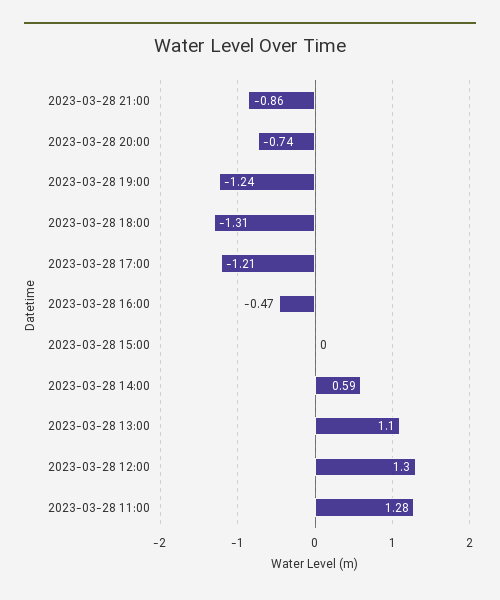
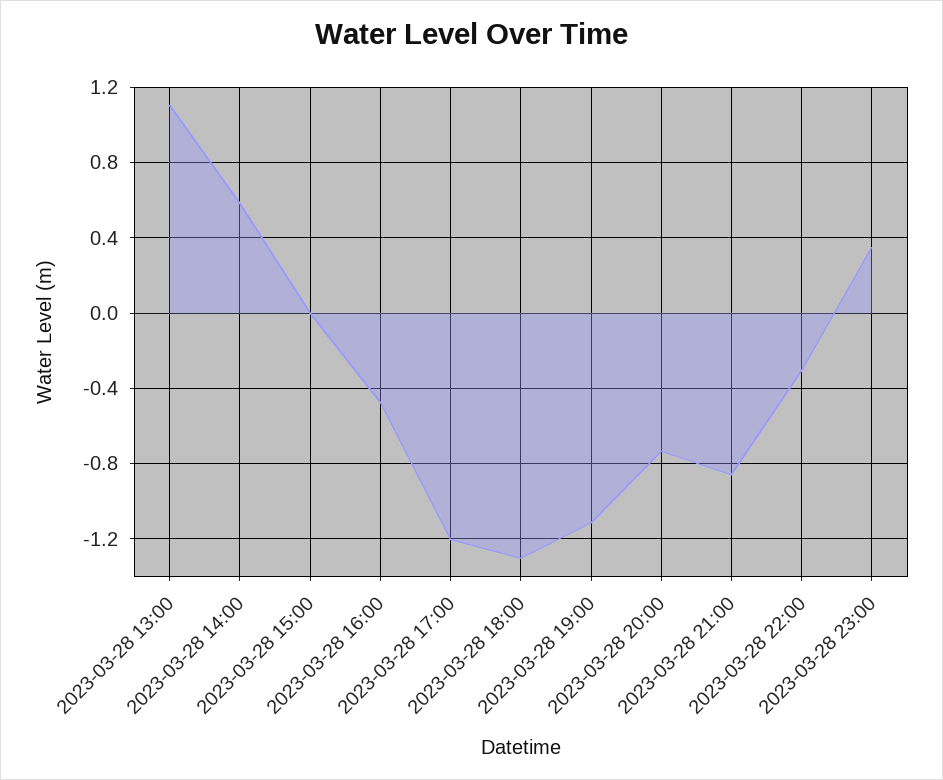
2023-03-28 19:00: -1.24 -> -1.1
2023-03-28 12:00: 1.3 -> none
2023-03-28 11:00: 1.28 -> none
2023-03-28 22:00: none -> -0.3
2023-03-28 23:00: none -> 0.35

